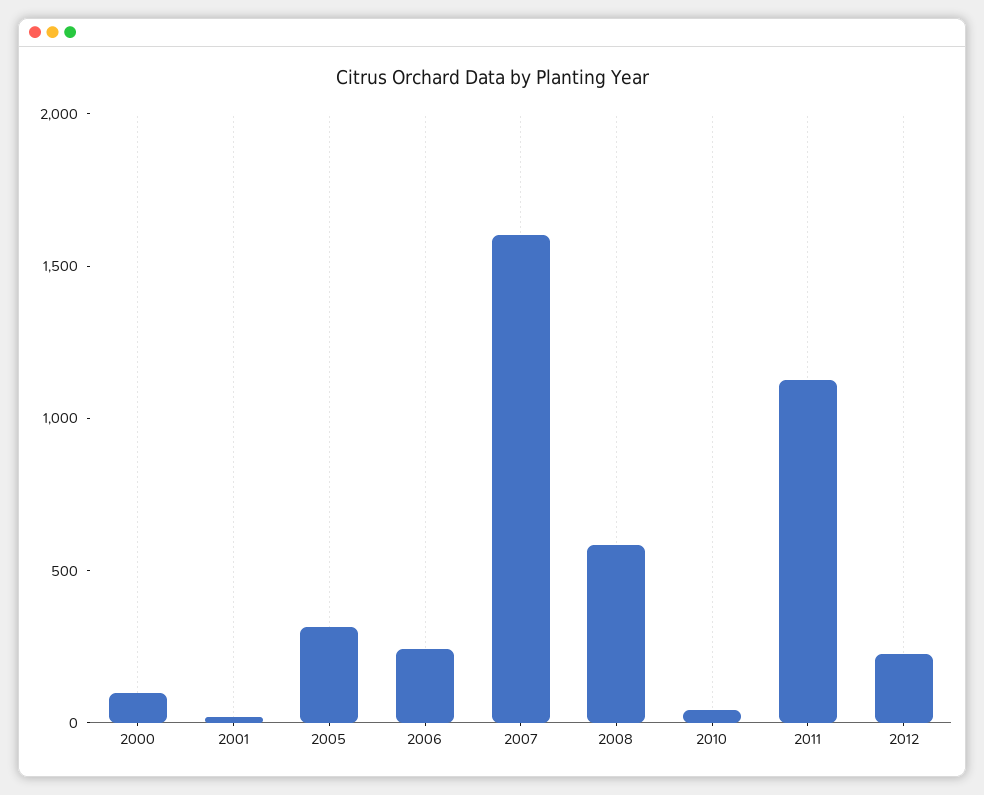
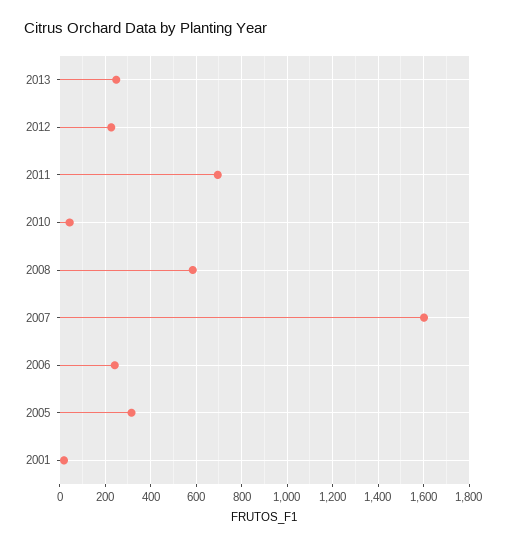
2000: 100 -> none
2011: 1100 -> 700
2013: none -> 250

